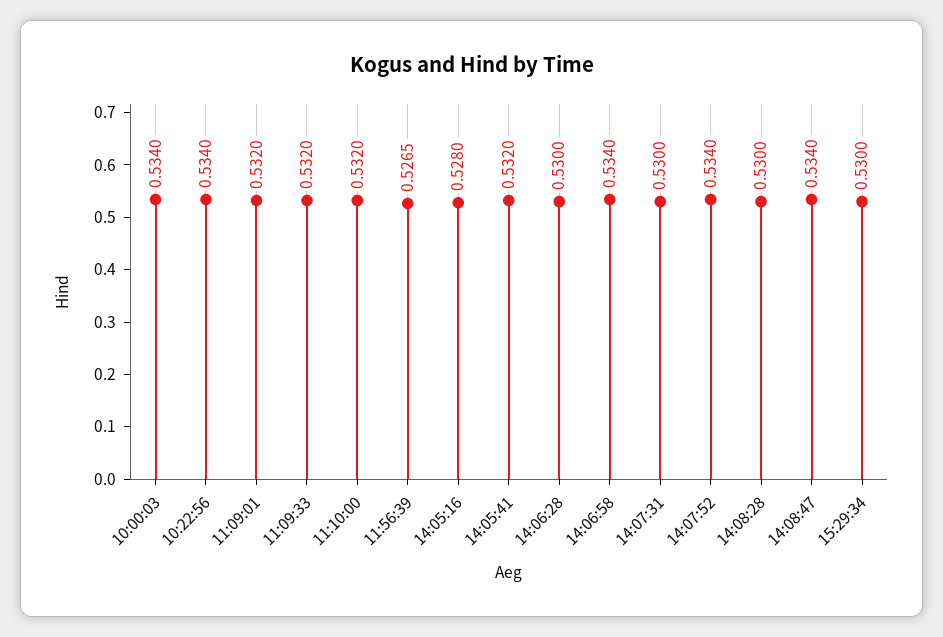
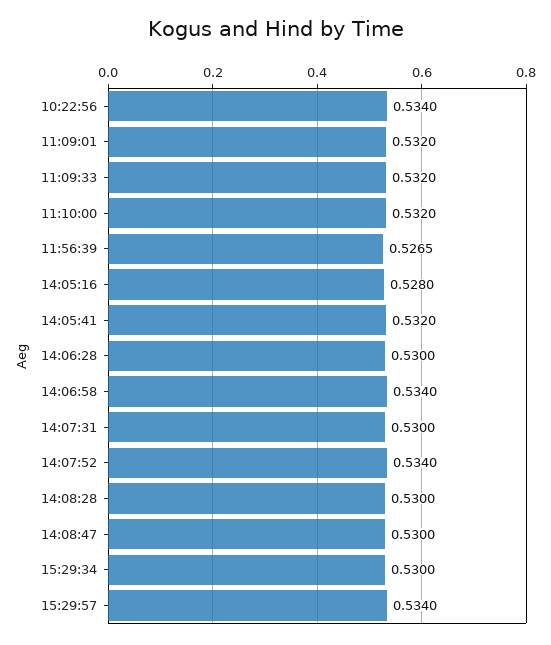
10:00:03: 0.534 -> none
14:08:47: 0.534 -> 0.53
15:29:57: none -> 0.534

